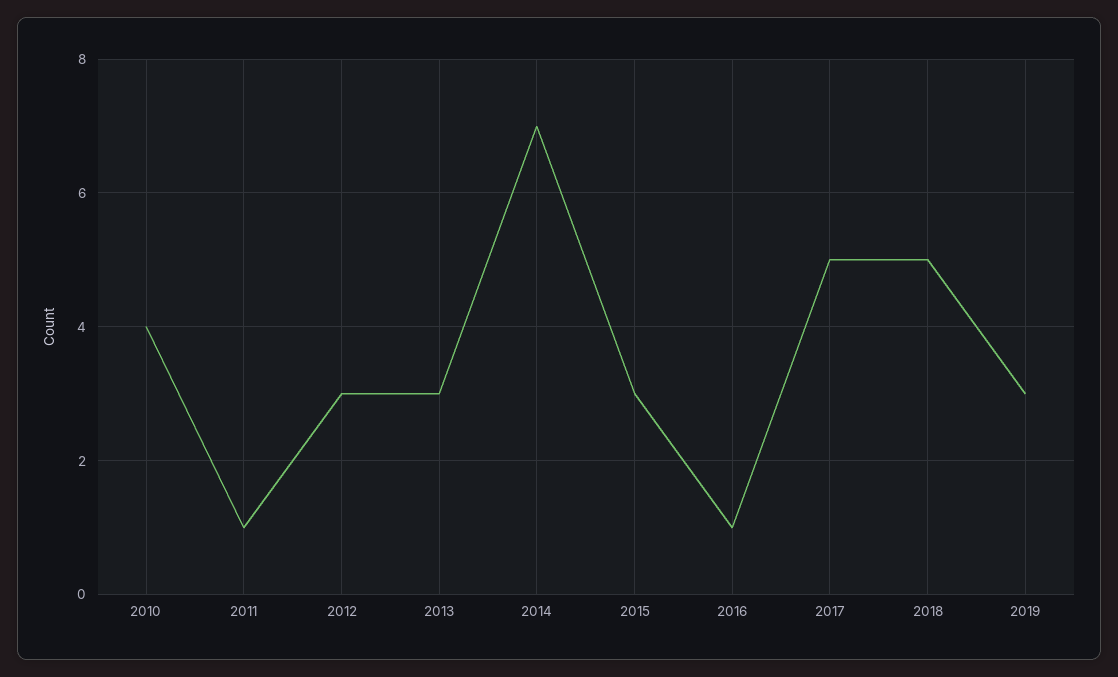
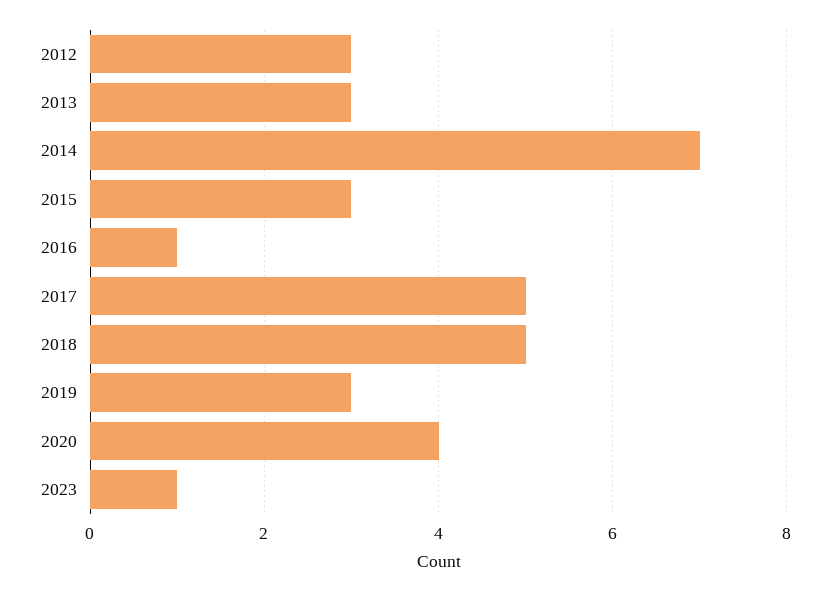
2010: 4 -> none
2011: 1 -> none
2020: none -> 4
2023: none -> 1

